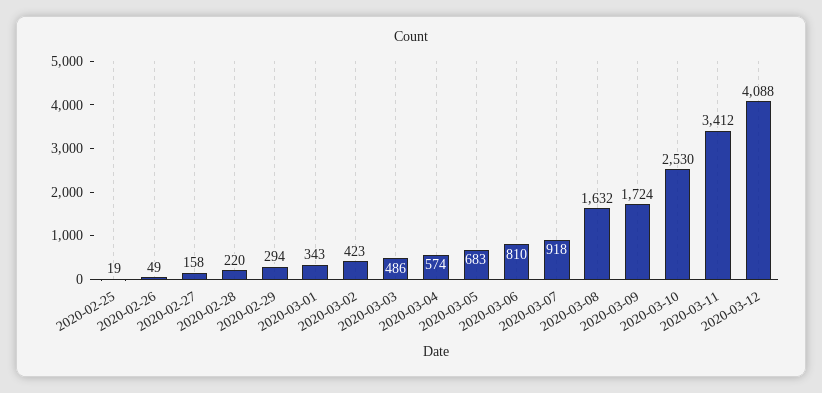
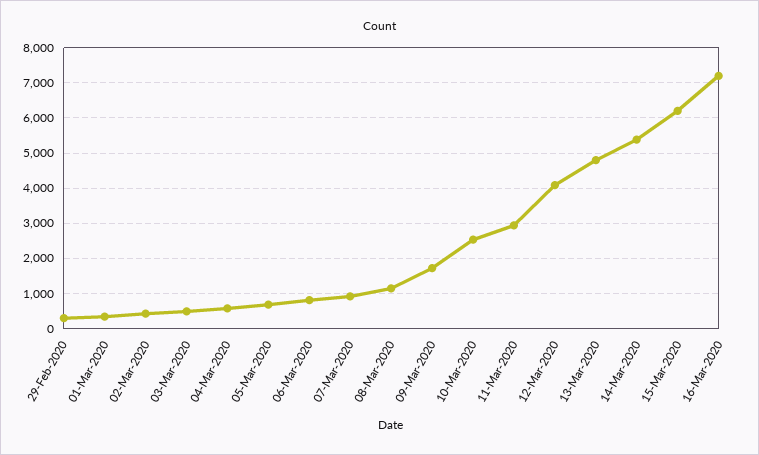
2020-02-25: 19 -> none
2020-02-26: 49 -> none
2020-02-27: 158 -> none
2020-02-28: 220 -> none
2020-03-08: 1632 -> 1200
2020-03-11: 3412 -> 3000
13-Mar-2020: none -> 4800
14-Mar-2020: none -> 5400
15-Mar-2020: none -> 6200
16-Mar-2020: none -> 7200

